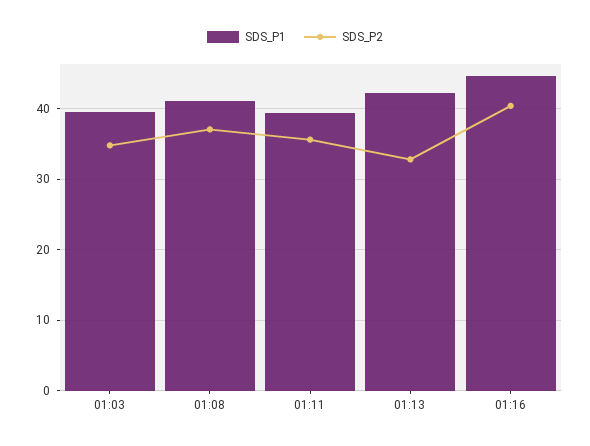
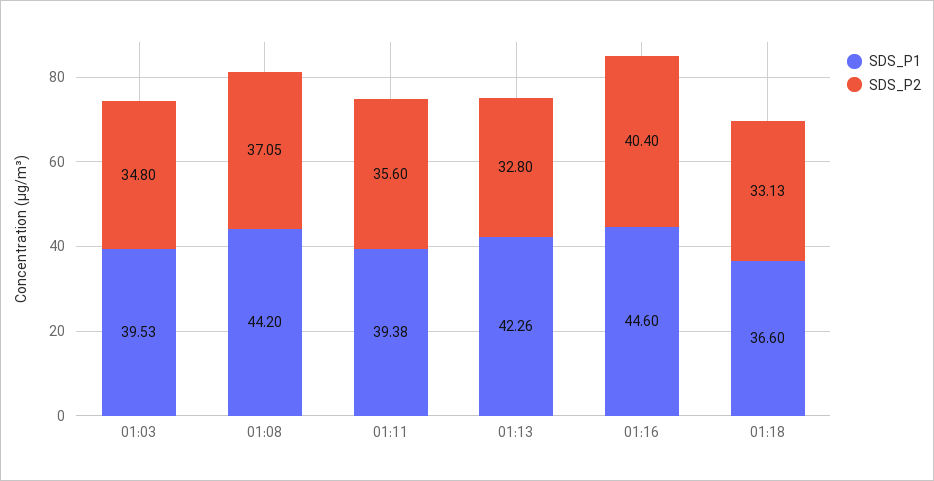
SDS_P1, 01:08: 41 -> 44.2
SDS_P1, 01:18: none -> 36.6
SDS_P2, 01:18: none -> 33.13

